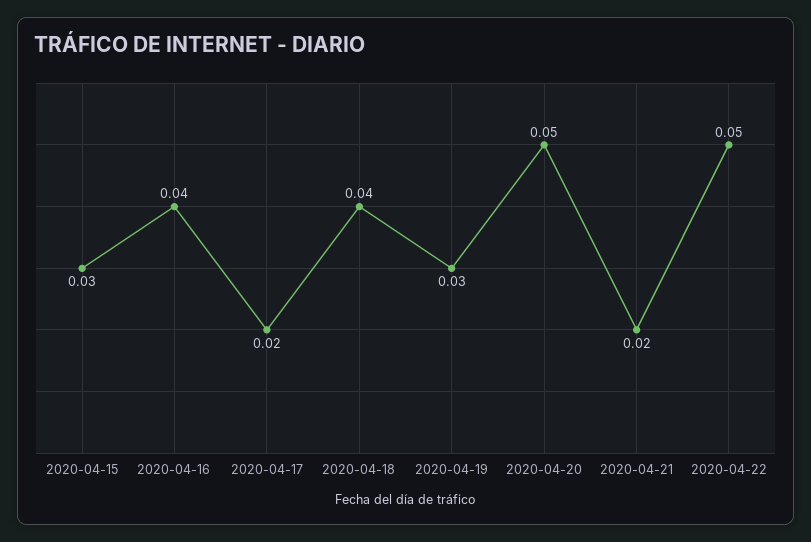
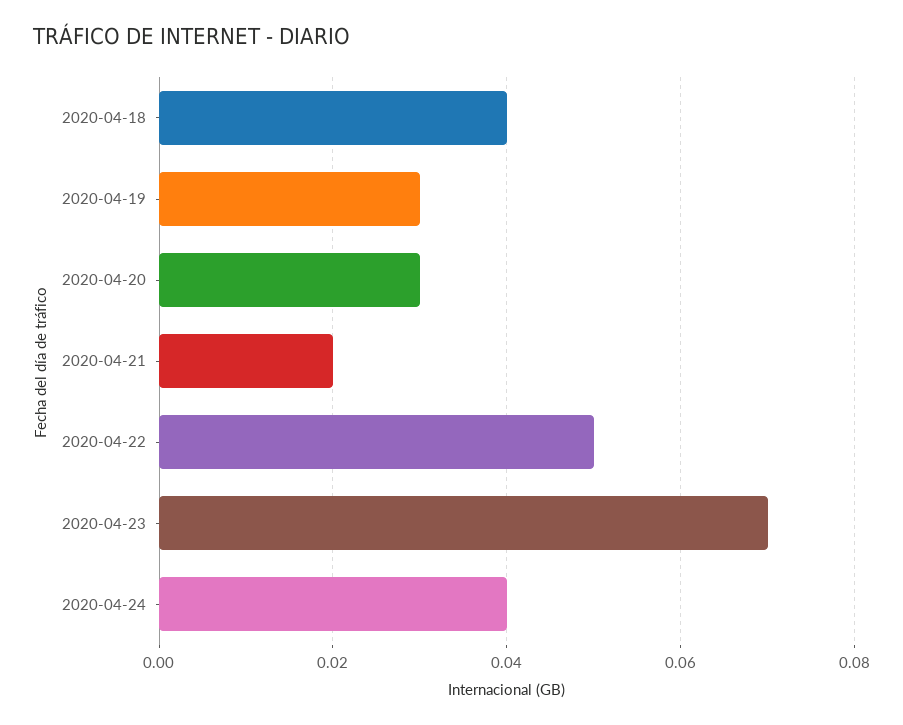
2020-04-15: 0.03 -> none
2020-04-16: 0.04 -> none
2020-04-17: 0.02 -> none
2020-04-20: 0.05 -> 0.03
2020-04-23: none -> 0.07
2020-04-24: none -> 0.04

